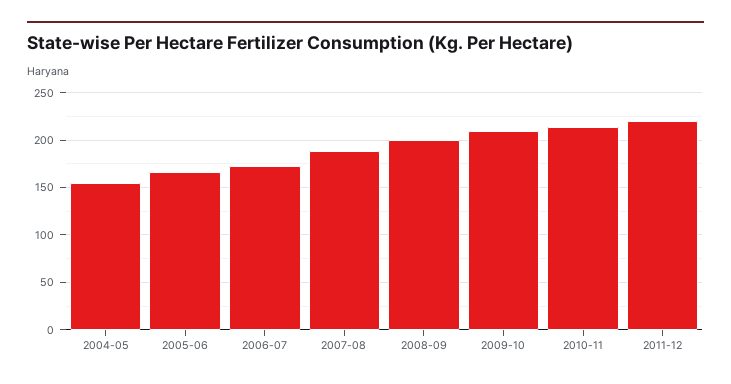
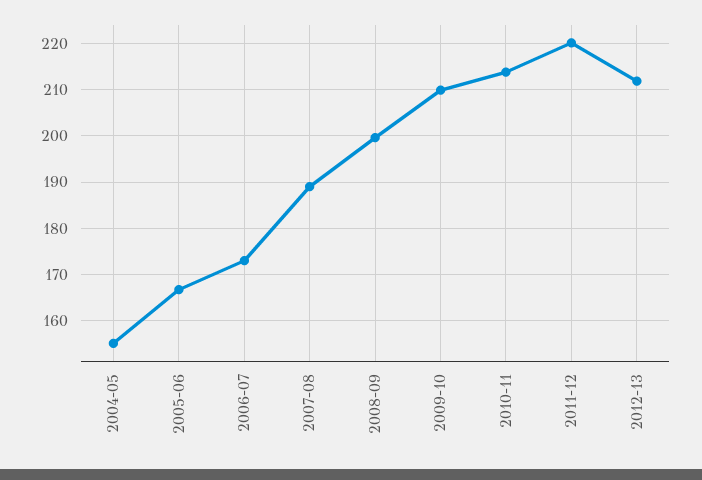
2012-13: none -> 212

